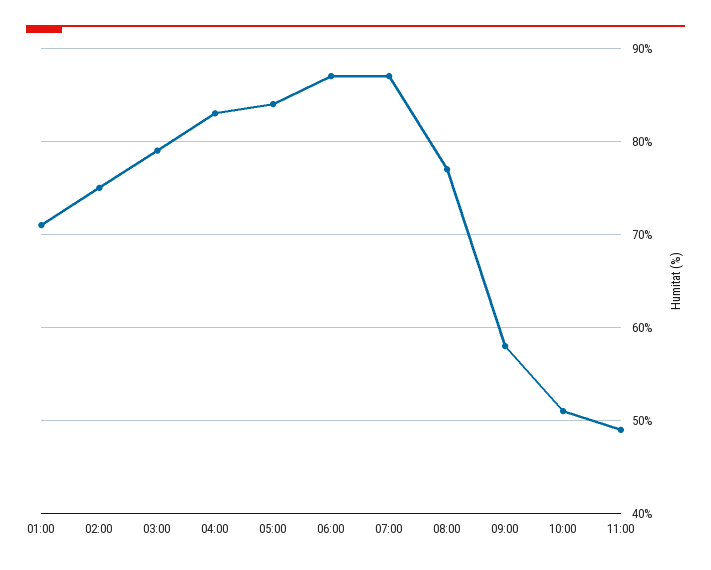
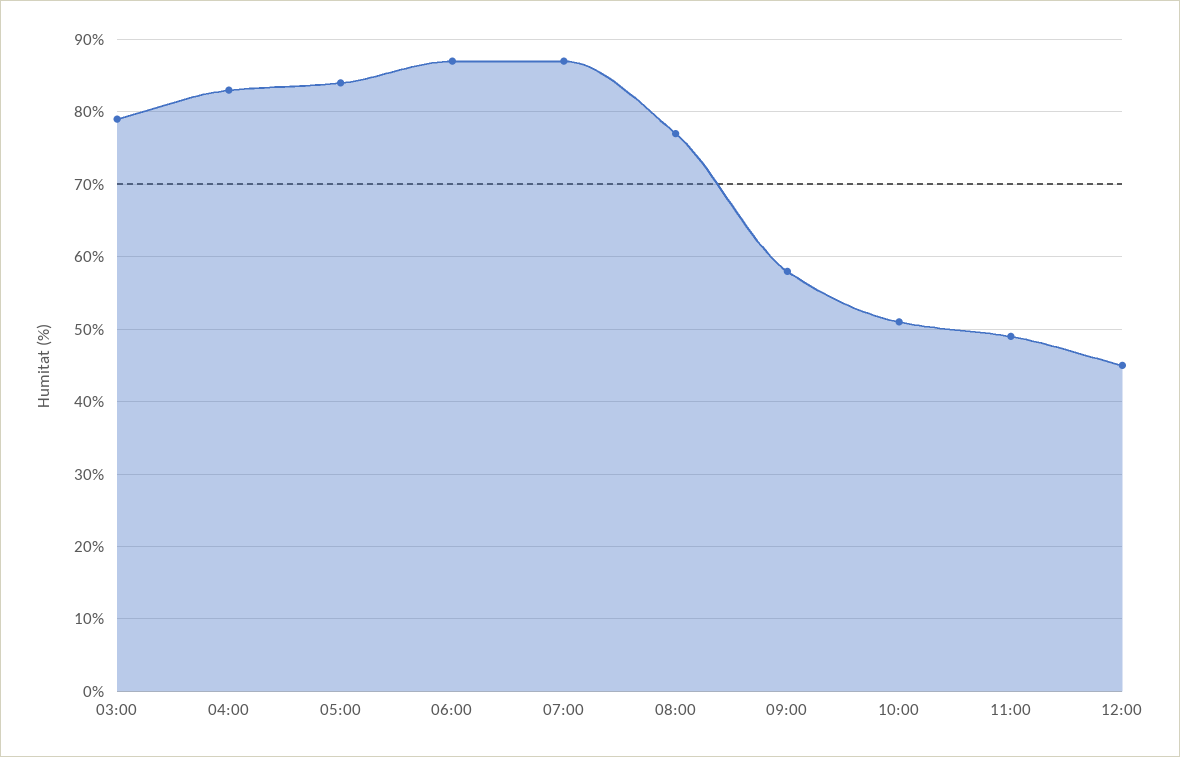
01:00: 71 -> none
02:00: 75 -> none
12:00: none -> 45

